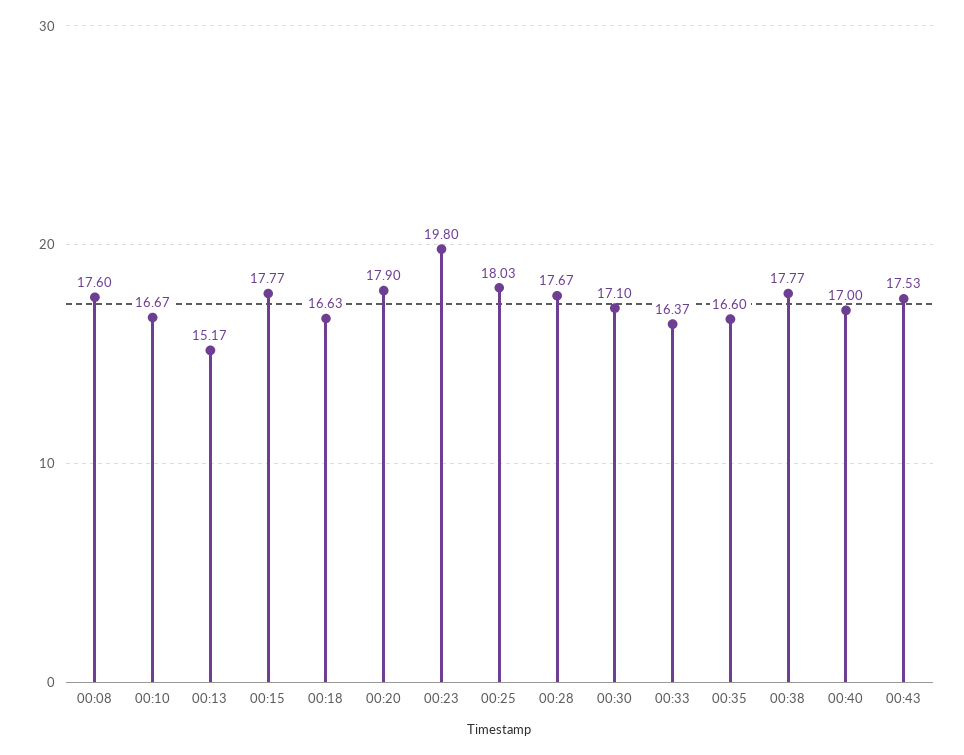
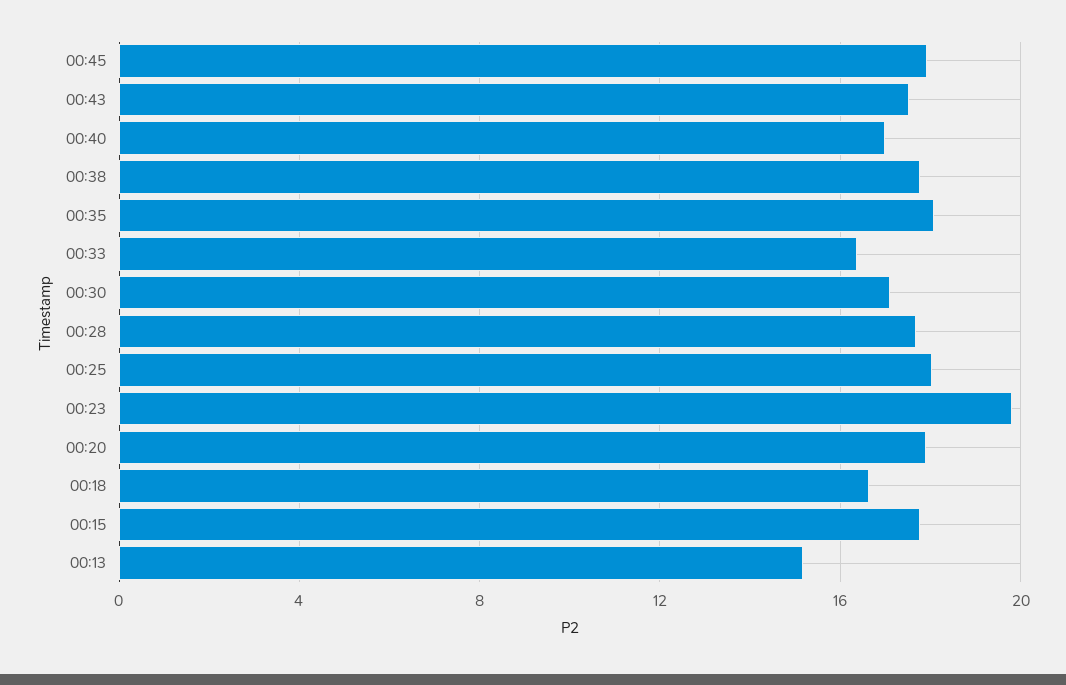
00:08: 17.6 -> none
00:10: 16.67 -> none
00:35: 16.6 -> 18
00:45: none -> 18

